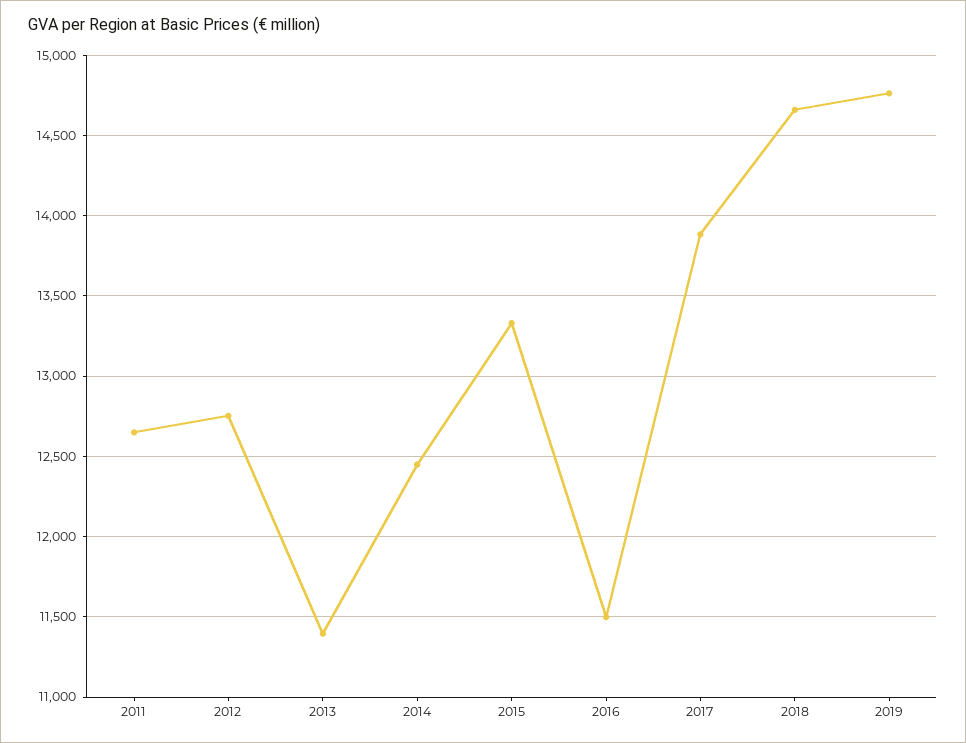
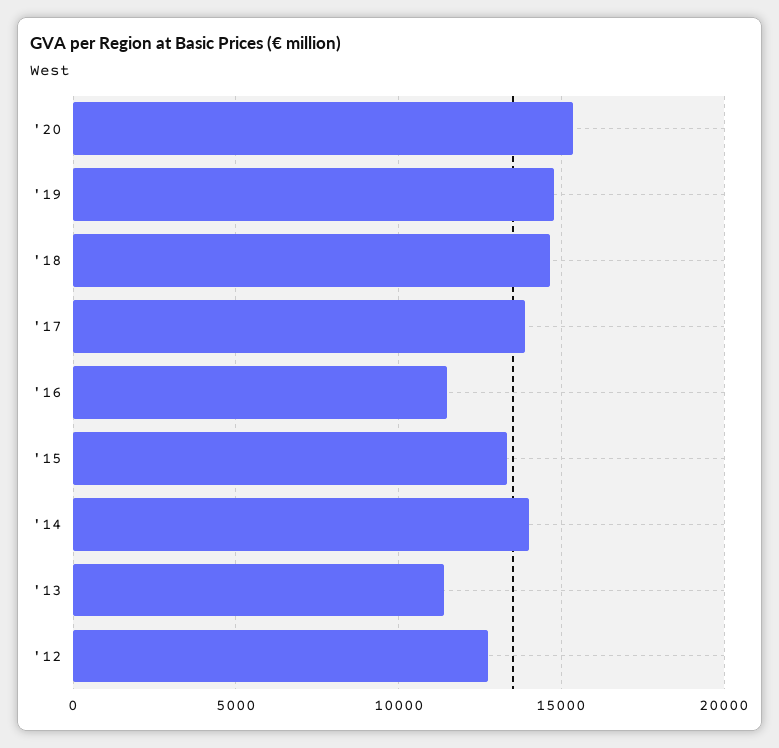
2011: 12650 -> none
2014: 12450 -> 14000
'20: none -> 15500

